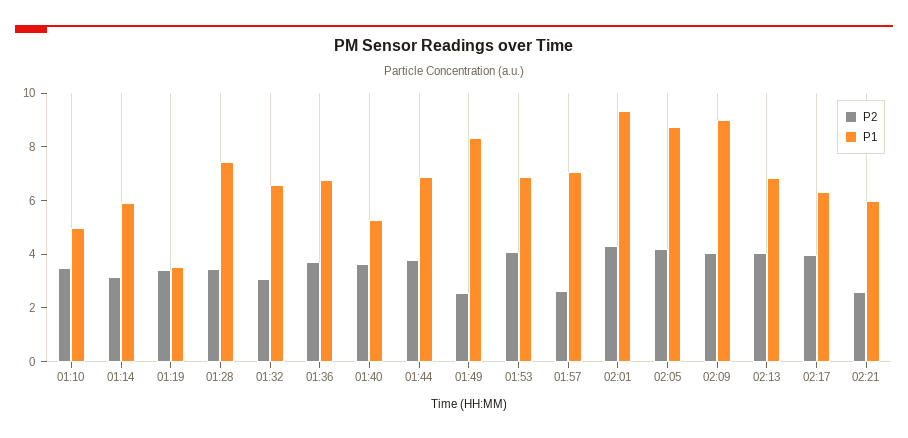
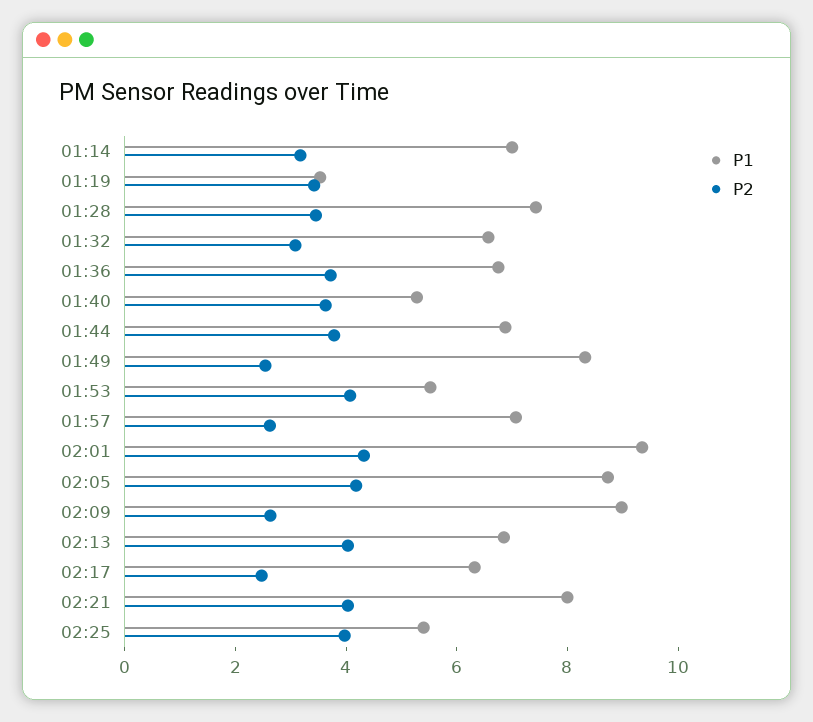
P2, 01:10: 3.5 -> none
P1, 01:10: 5 -> none
P1, 01:14: 6 -> 7
P1, 01:53: 7 -> 5.5
P2, 02:09: 4 -> 2.5
P2, 02:17: 4 -> 2.5
P2, 02:21: 2.5 -> 4
P1, 02:21: 6 -> 8
P1, 02:25: none -> 5.5
P2, 02:25: none -> 4

